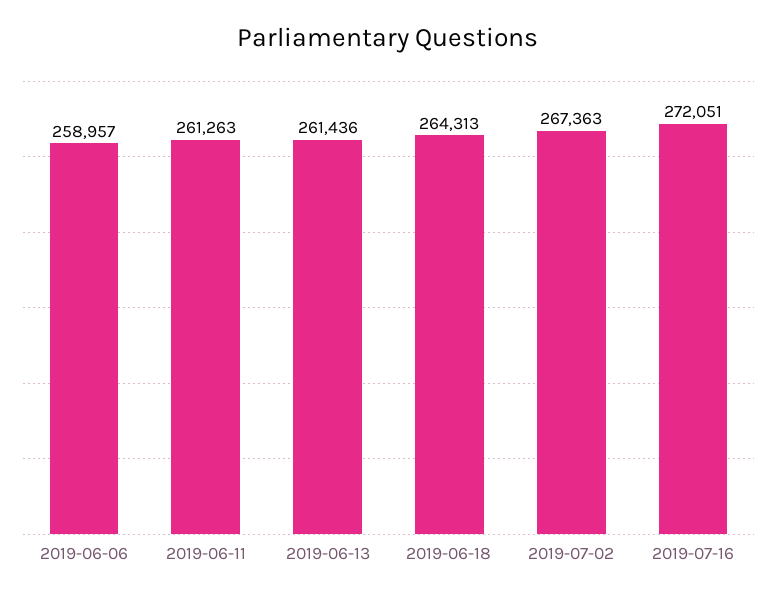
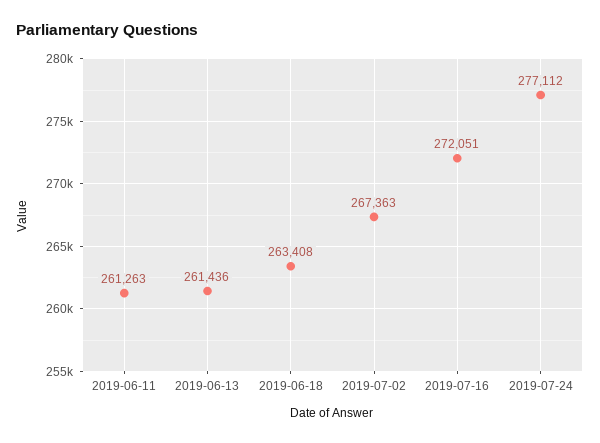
2019-06-06: 258957 -> none
2019-06-18: 264313 -> 263408
2019-07-24: none -> 277112

